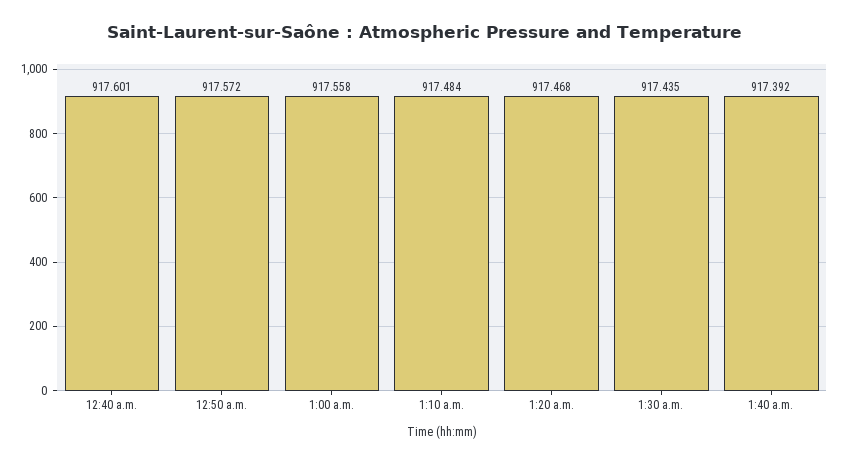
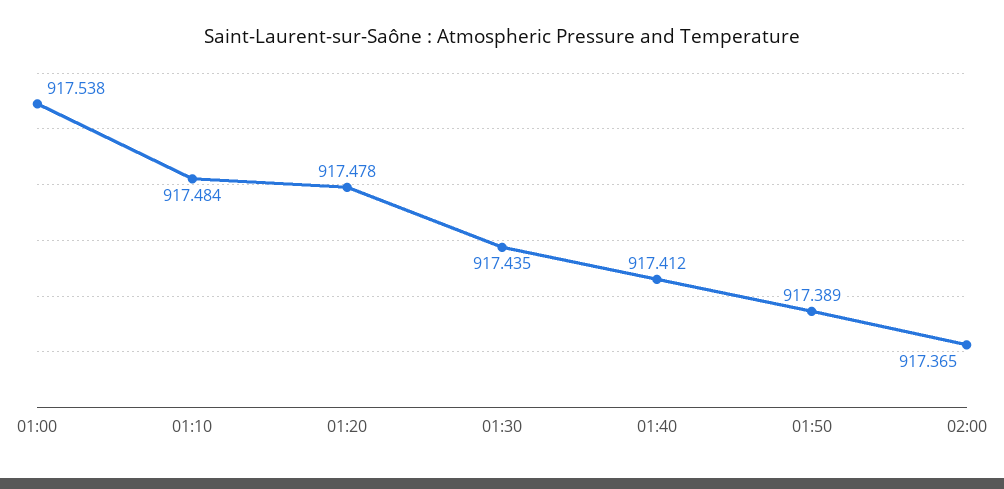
12:40 a.m.: 917.601 -> none
12:50 a.m.: 917.572 -> none
1:00 a.m.: 917.558 -> 917.538
1:20 a.m.: 917.468 -> 917.478
1:40 a.m.: 917.392 -> 917.412
01:50: none -> 917.389
02:00: none -> 917.365

